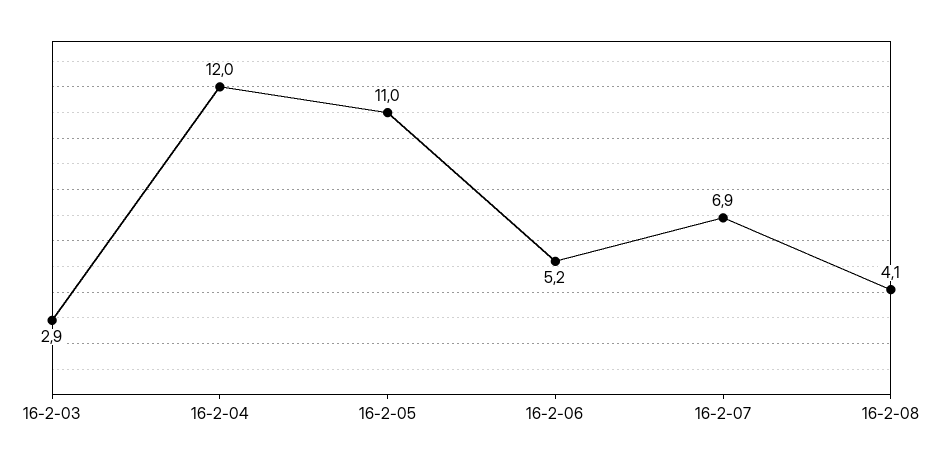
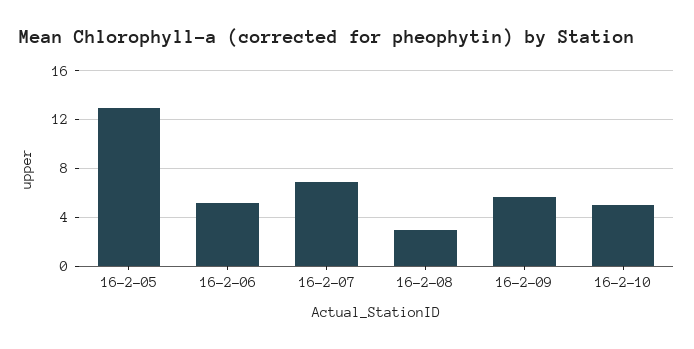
16-2-03: 2.9 -> none
16-2-04: 12 -> none
16-2-05: 11 -> 13
16-2-08: 4.1 -> 3
16-2-09: none -> 5.5
16-2-10: none -> 5

